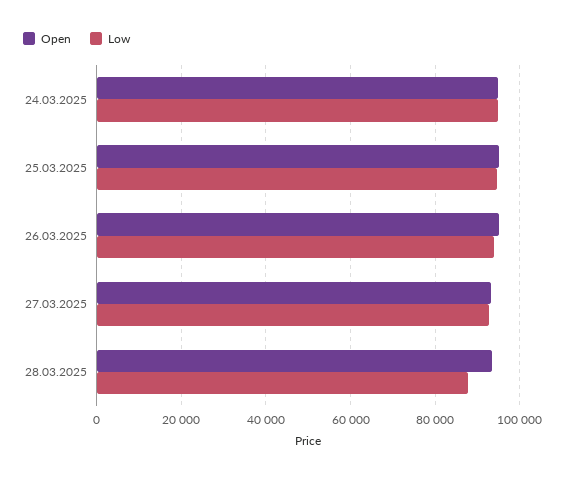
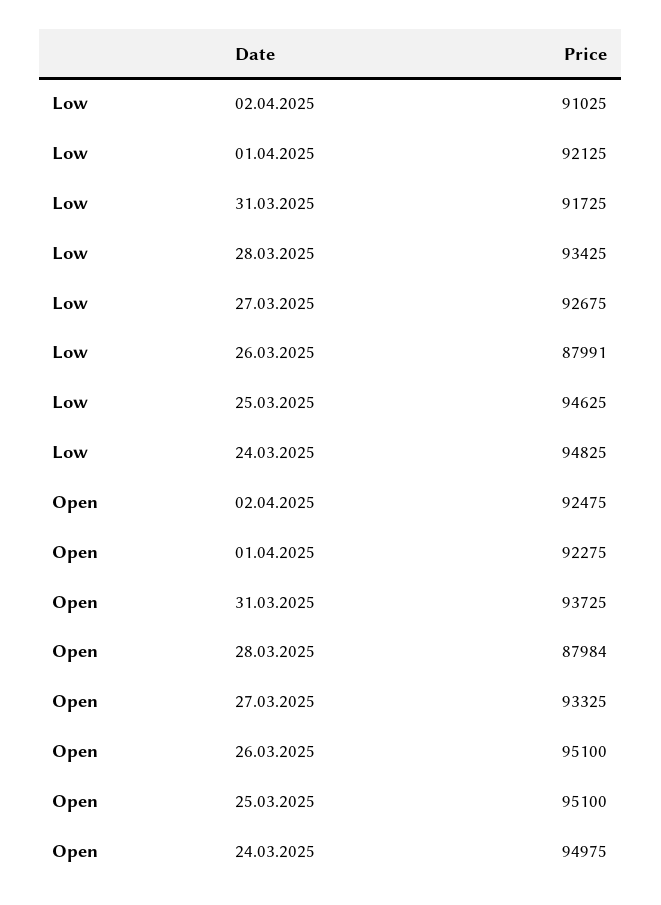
Low, 26.03.2025: 94000 -> 87991
Open, 28.03.2025: 94000 -> 87984
Low, 28.03.2025: 88000 -> 93425
Low, 02.04.2025: none -> 91025
Low, 01.04.2025: none -> 92125
Low, 31.03.2025: none -> 91725
Open, 02.04.2025: none -> 92475
Open, 01.04.2025: none -> 92275
Open, 31.03.2025: none -> 93725

